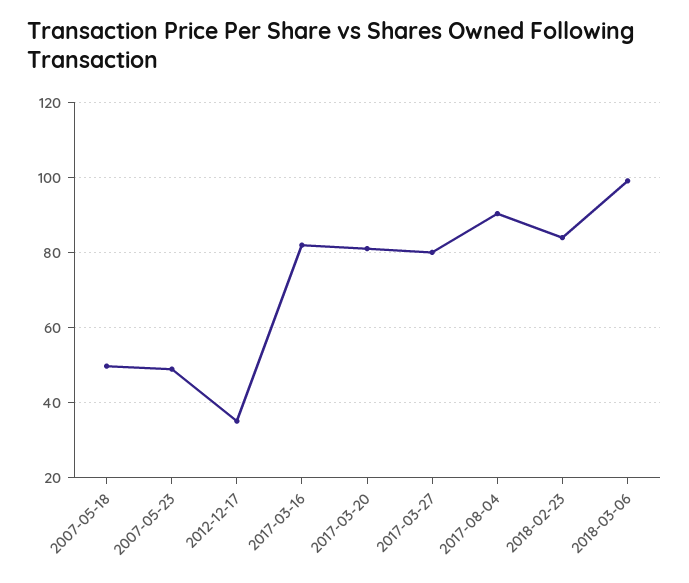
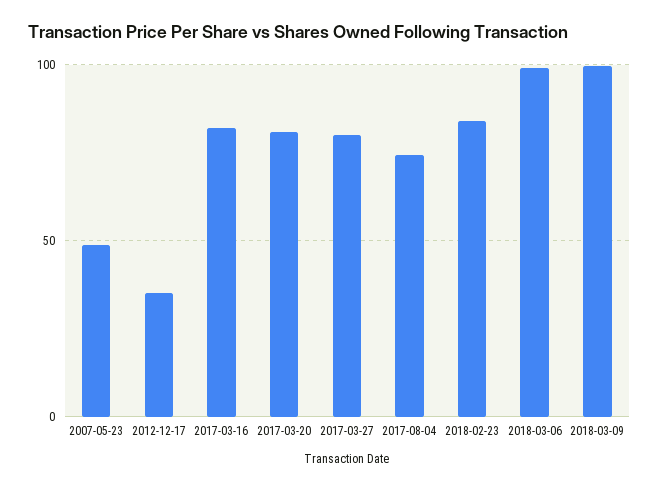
2007-05-18: 50 -> none
2017-08-04: 90 -> 75
2018-03-09: none -> 100

